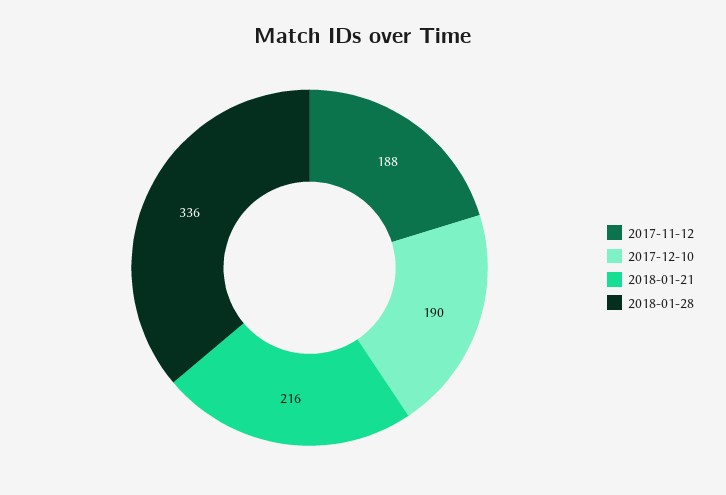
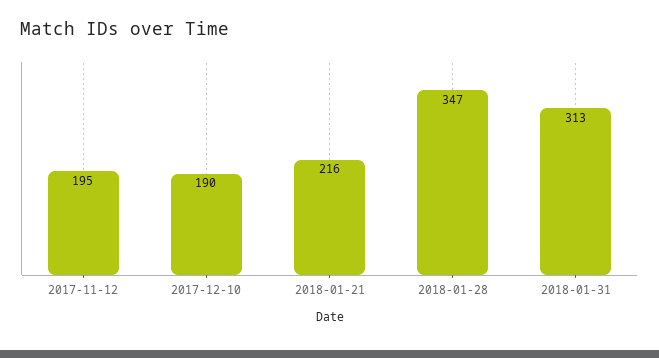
2017-11-12: 188 -> 195
2018-01-28: 336 -> 347
2018-01-31: none -> 313

